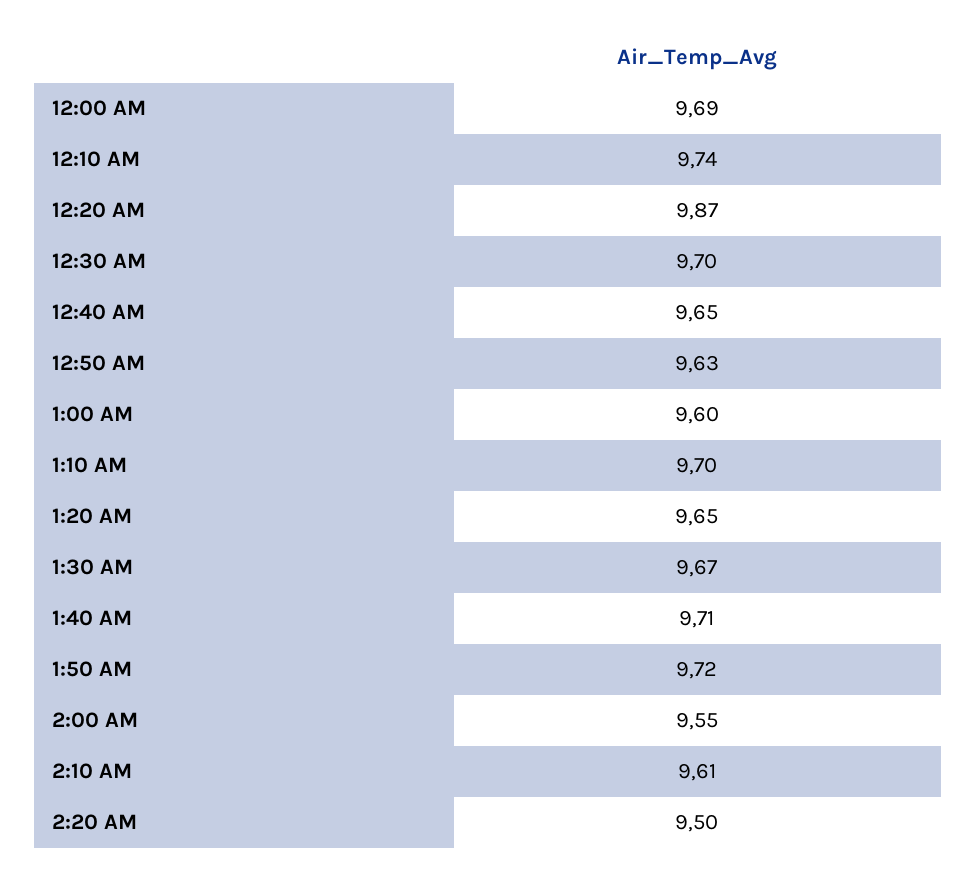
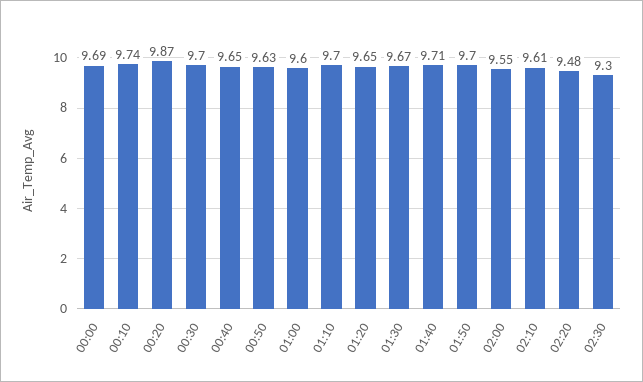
1:50 AM: 9.72 -> 9.7
2:20 AM: 9.5 -> 9.48
02:30: none -> 9.3

